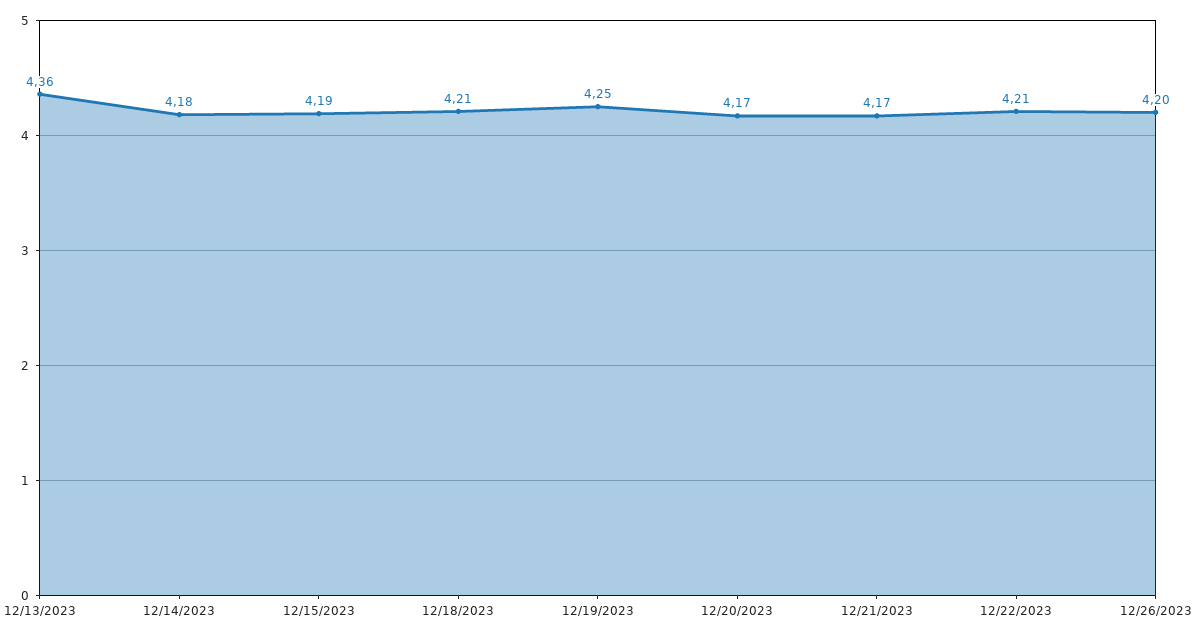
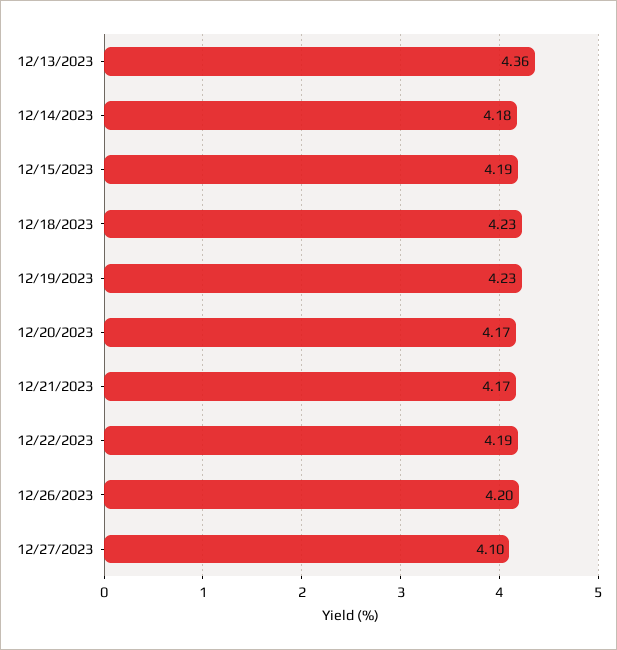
12/18/2023: 4.21 -> 4.23
12/19/2023: 4.25 -> 4.23
12/22/2023: 4.21 -> 4.19
12/27/2023: none -> 4.1

